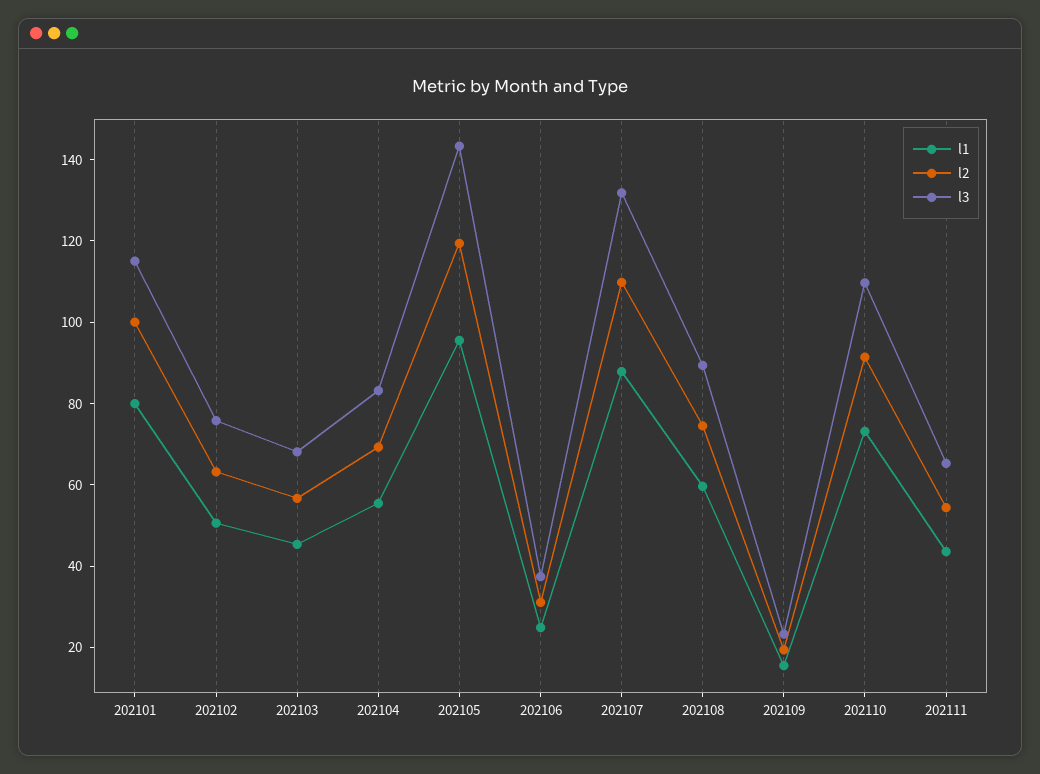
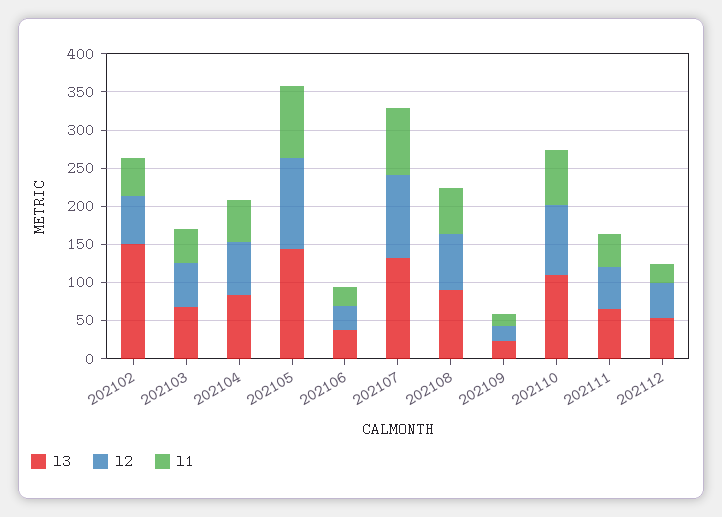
l1, 202101: 80 -> none
l2, 202101: 100 -> none
l3, 202101: 115 -> none
l3, 202102: 75 -> 150
l3, 202112: none -> 50
l2, 202112: none -> 50
l1, 202112: none -> 25

